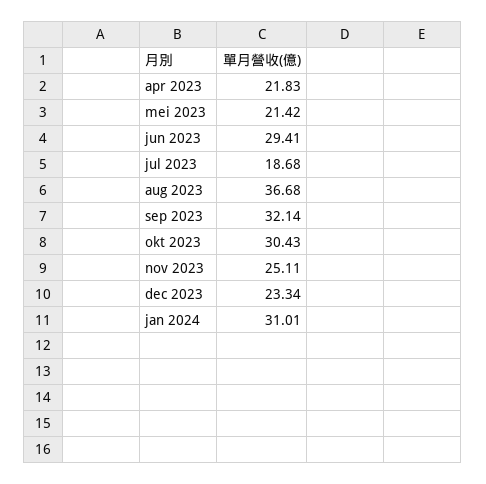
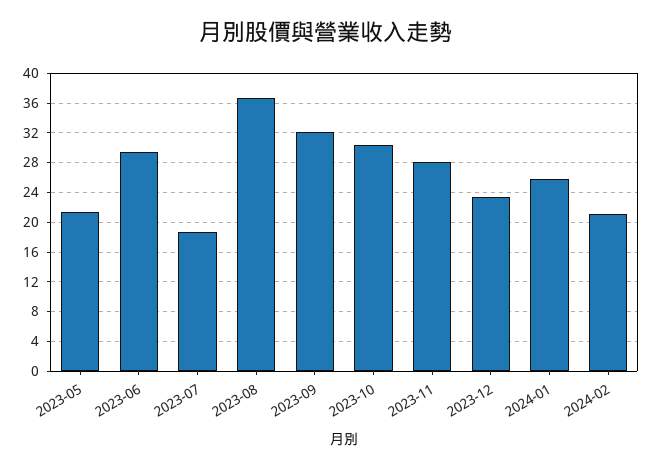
apr 2023: 21.83 -> none
nov 2023: 25.11 -> 28
jan 2024: 31.01 -> 26
2024-02: none -> 21

